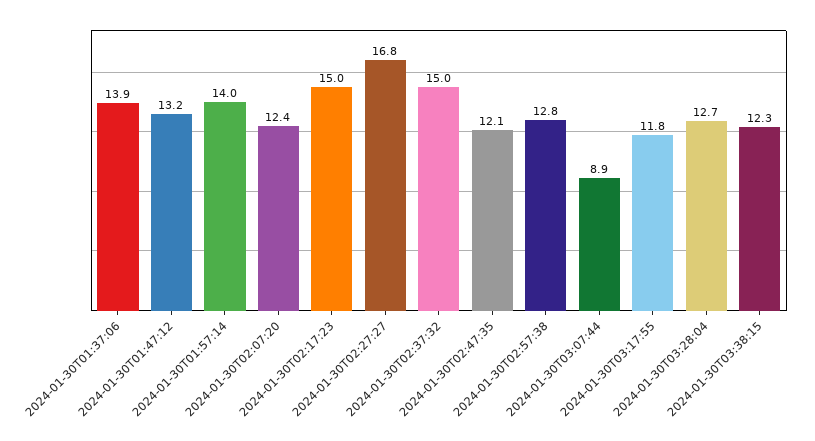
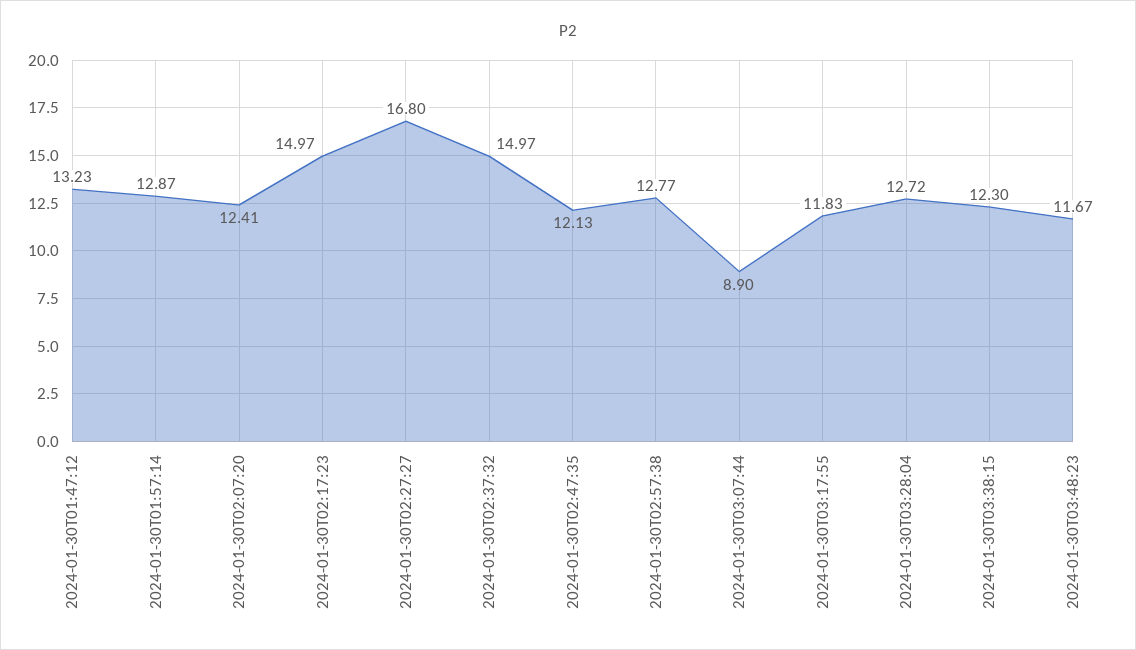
2024-01-30T01:37:06: 13.9 -> none
2024-01-30T01:57:14: 14 -> 12.87
2024-01-30T03:48:23: none -> 11.67

